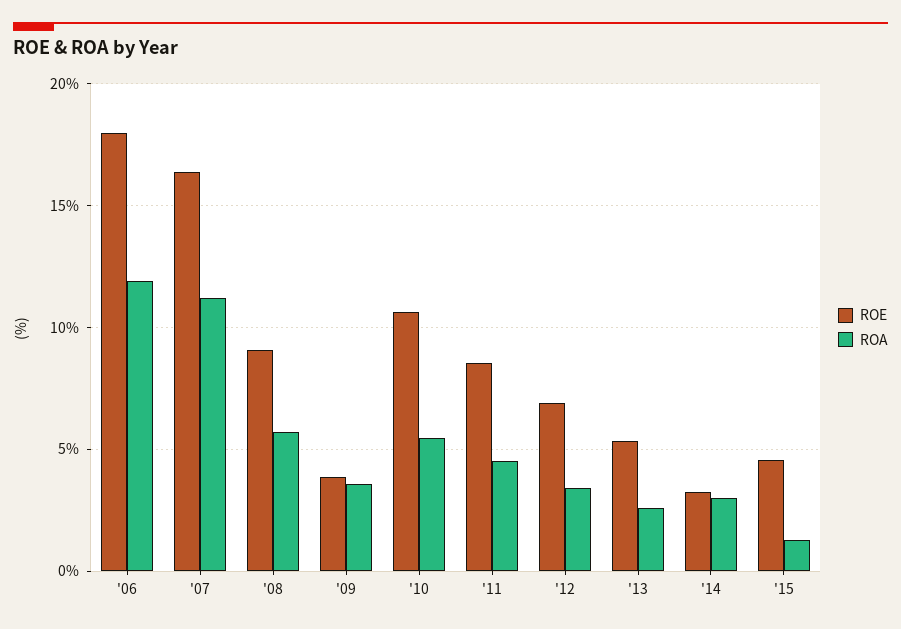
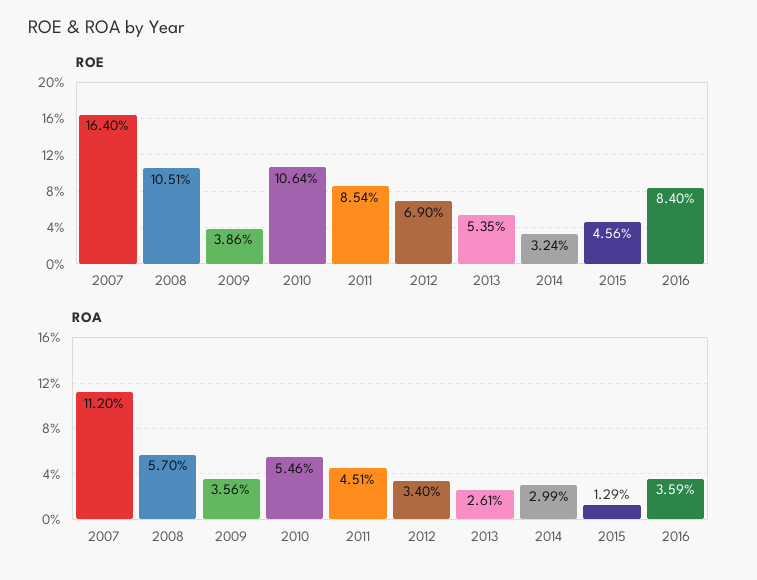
ROE, '06: 18 -> none
ROA, '06: 12 -> none
ROE, '08: 9 -> 10.51
ROE, 2016: none -> 8.4
ROA, 2016: none -> 3.59

